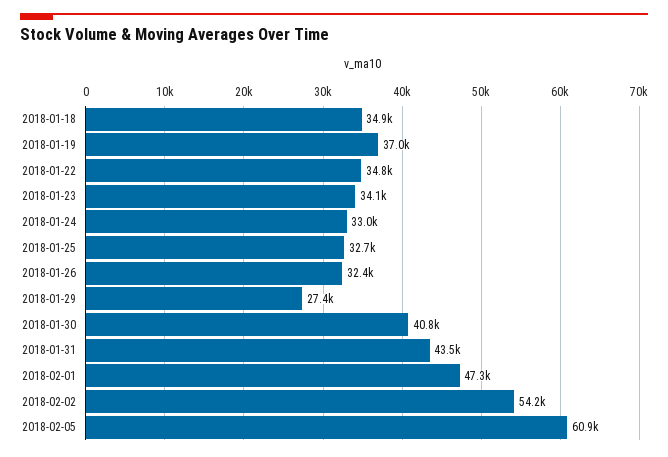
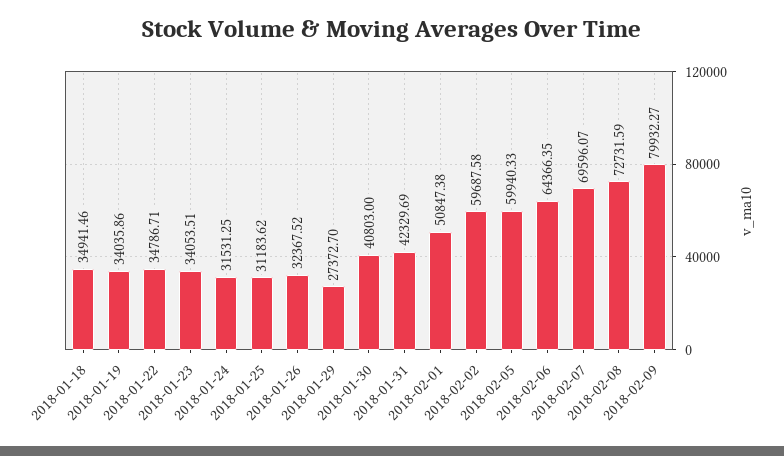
2018-01-19: 37000 -> 34035.86
2018-01-24: 33000 -> 31531.25
2018-01-25: 32700 -> 31183.62
2018-01-31: 43500 -> 42329.69
2018-02-01: 47300 -> 50847.38
2018-02-02: 54200 -> 59687.58
2018-02-05: 60900 -> 59940.33
2018-02-06: none -> 64366.35
2018-02-07: none -> 69596.07
2018-02-08: none -> 72731.59
2018-02-09: none -> 79932.27

